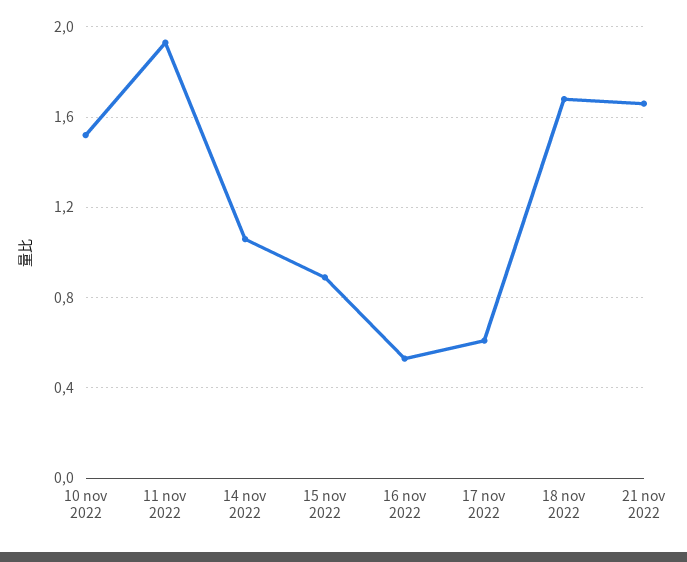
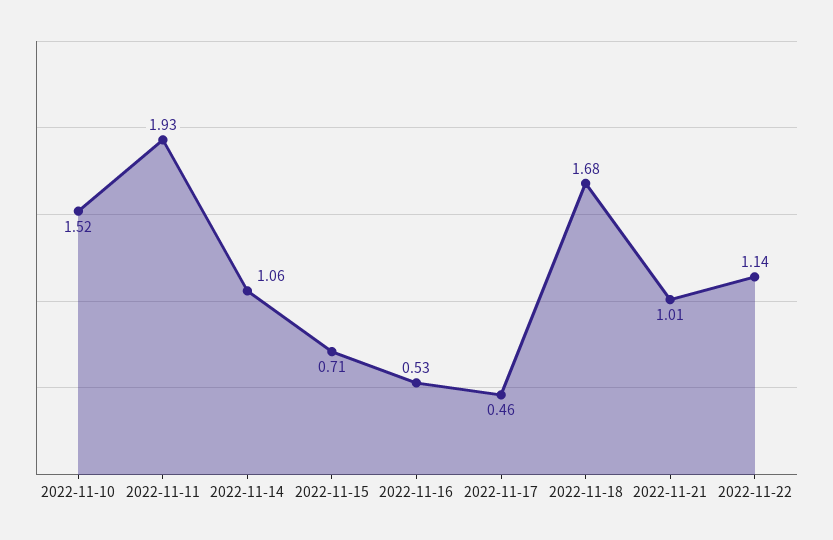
15 nov 2022: 0.9 -> 0.71
17 nov 2022: 0.6 -> 0.46
21 nov 2022: 1.65 -> 1.01
2022-11-22: none -> 1.14

